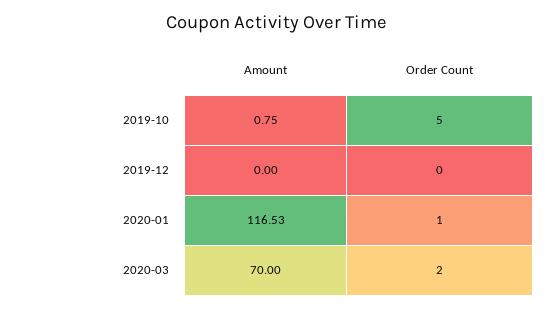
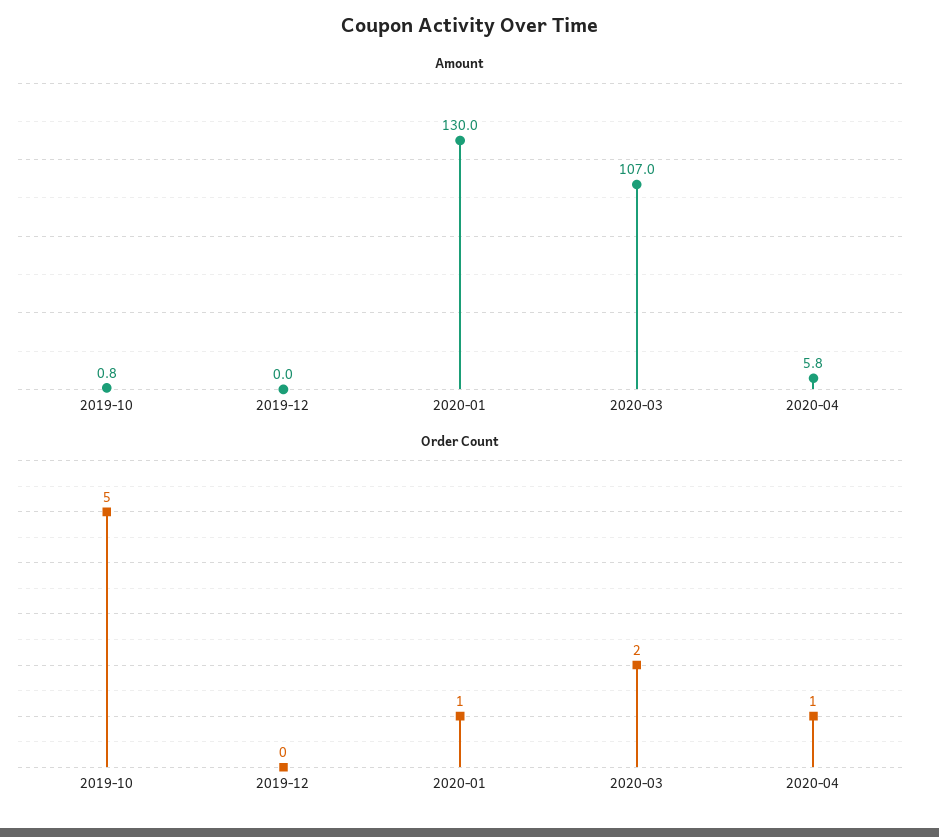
Amount, 2020-01: 116.53 -> 130
Amount, 2020-03: 70 -> 107
Amount, 2020-04: none -> 5.8
Order Count, 2020-04: none -> 1

